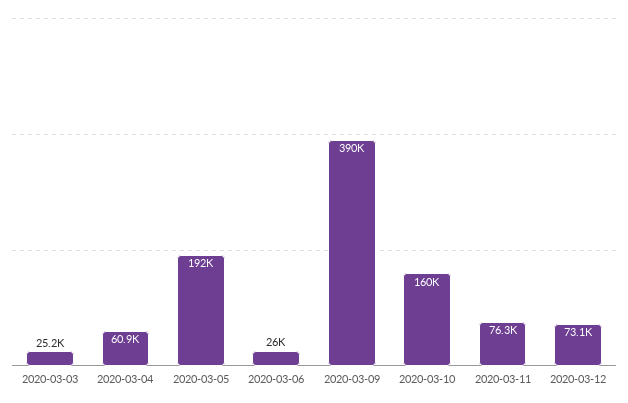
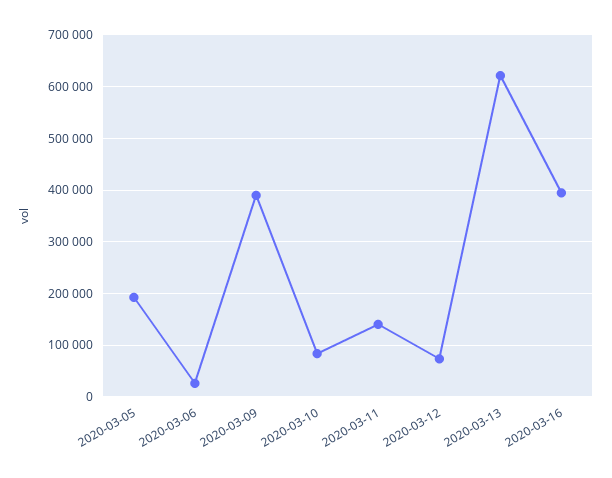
2020-03-03: 25200 -> none
2020-03-04: 60900 -> none
2020-03-10: 160000 -> 80000
2020-03-11: 76300 -> 140000
2020-03-13: none -> 620000
2020-03-16: none -> 400000

